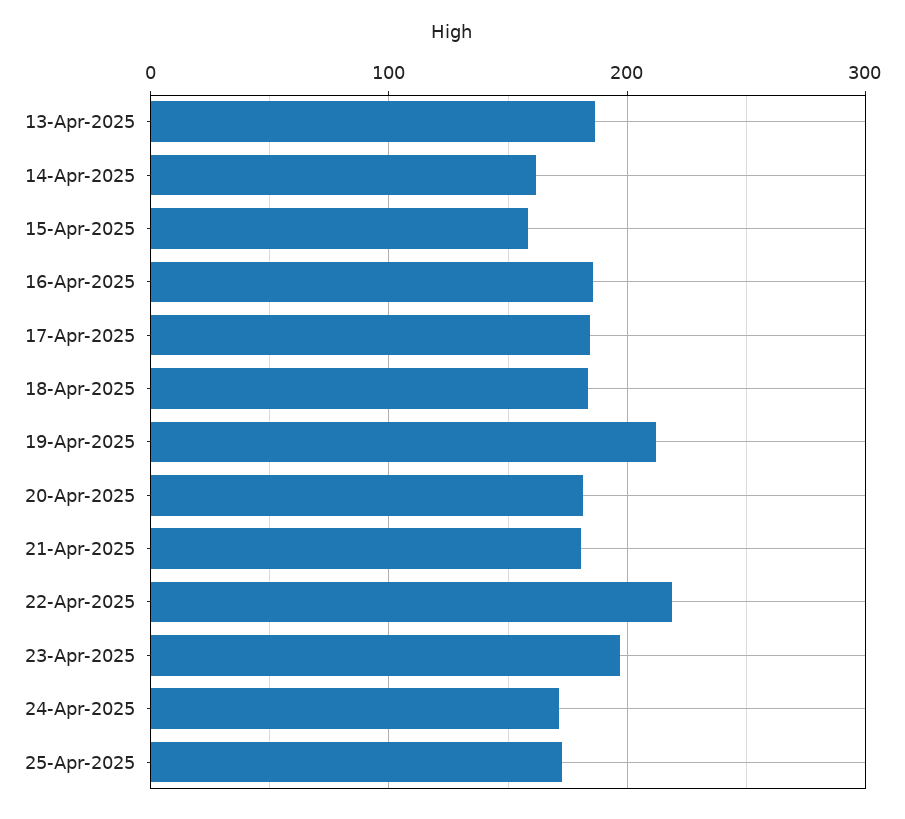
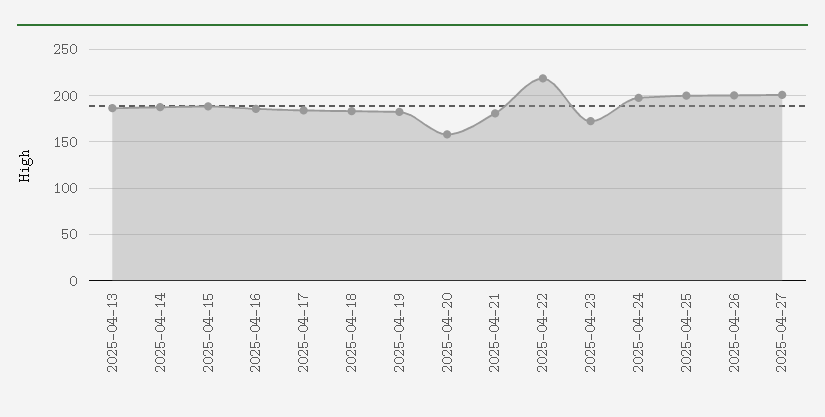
14-Apr-2025: 160 -> 190
15-Apr-2025: 160 -> 190
19-Apr-2025: 210 -> 180
20-Apr-2025: 180 -> 160
23-Apr-2025: 200 -> 170
24-Apr-2025: 170 -> 200
25-Apr-2025: 170 -> 200
2025-04-26: none -> 200
2025-04-27: none -> 200

